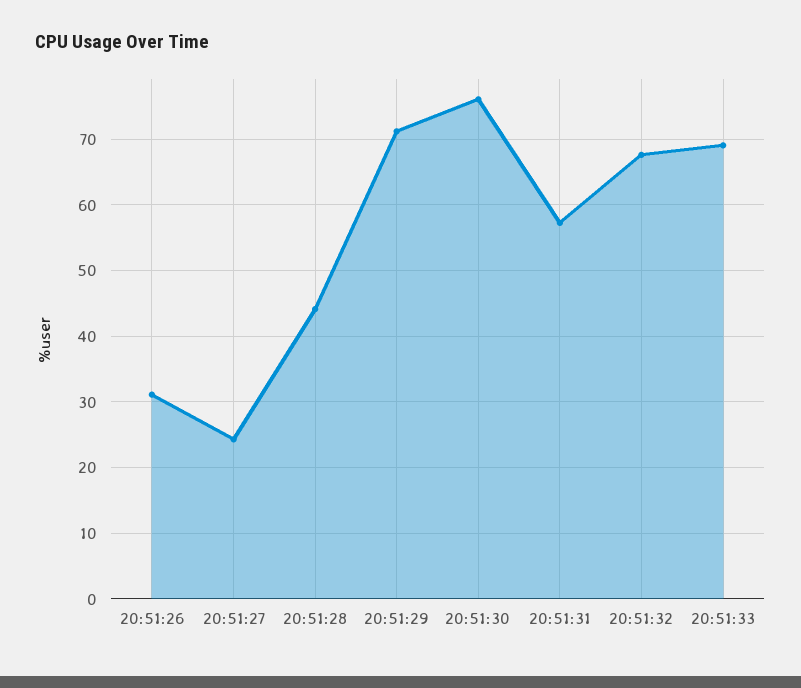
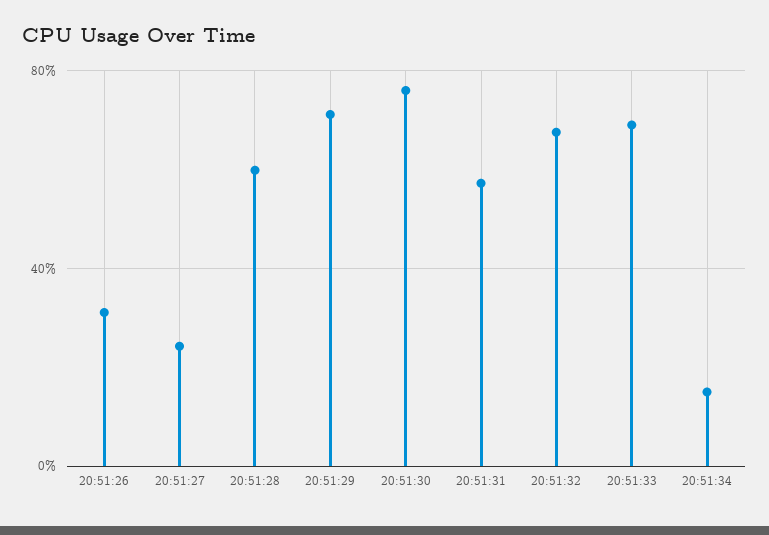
20:51:28: 44 -> 60
20:51:34: none -> 15

